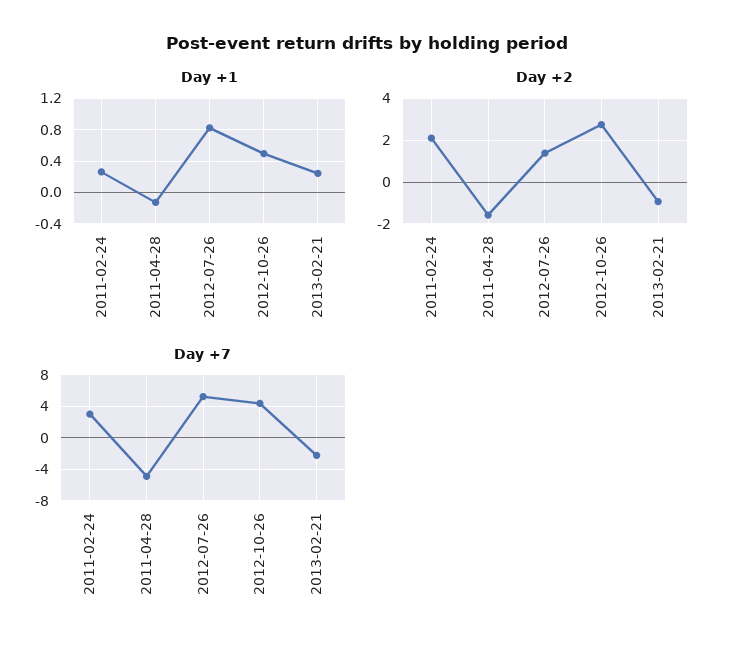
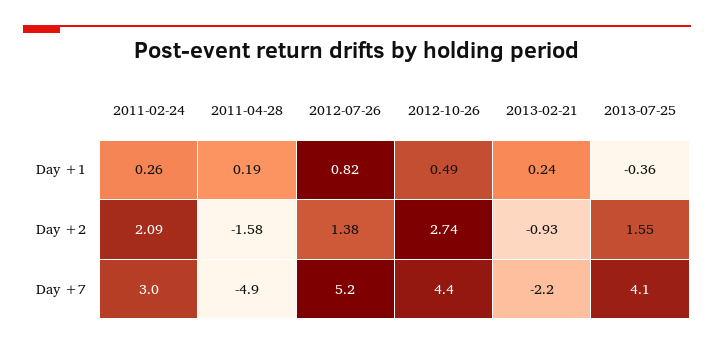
Day +1, 2011-04-28: -0.1 -> 0.19
Day +1, 2013-07-25: none -> -0.36
Day +2, 2013-07-25: none -> 1.55
Day +7, 2013-07-25: none -> 4.1

